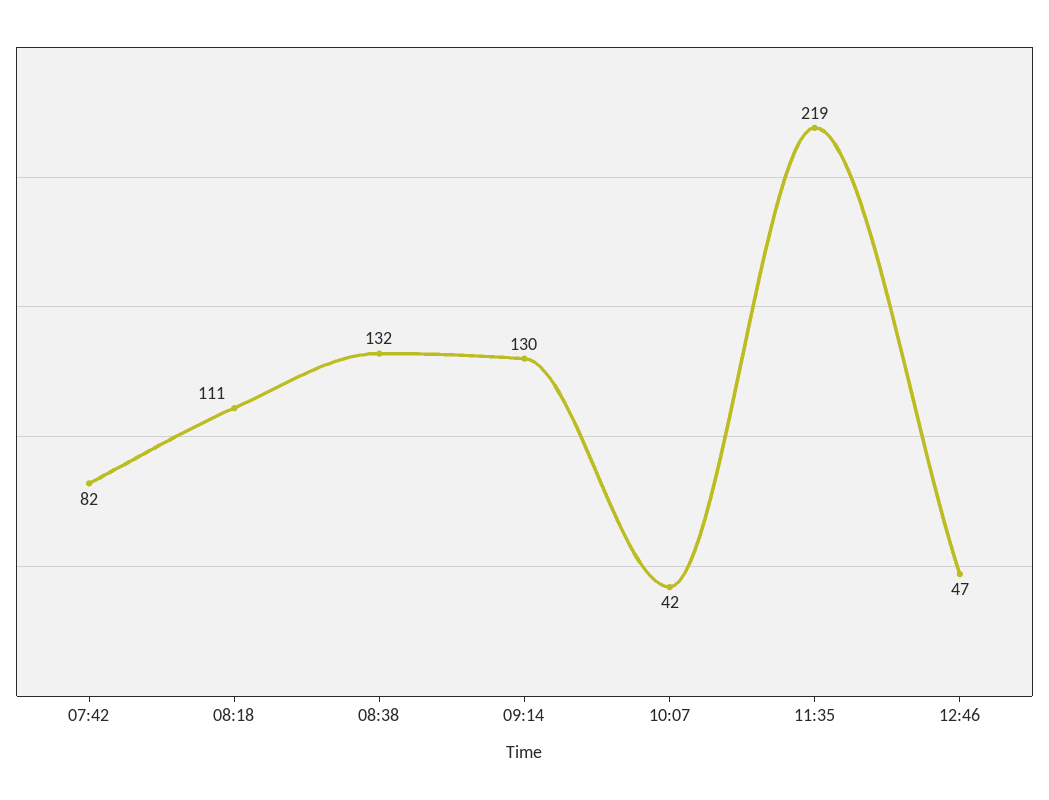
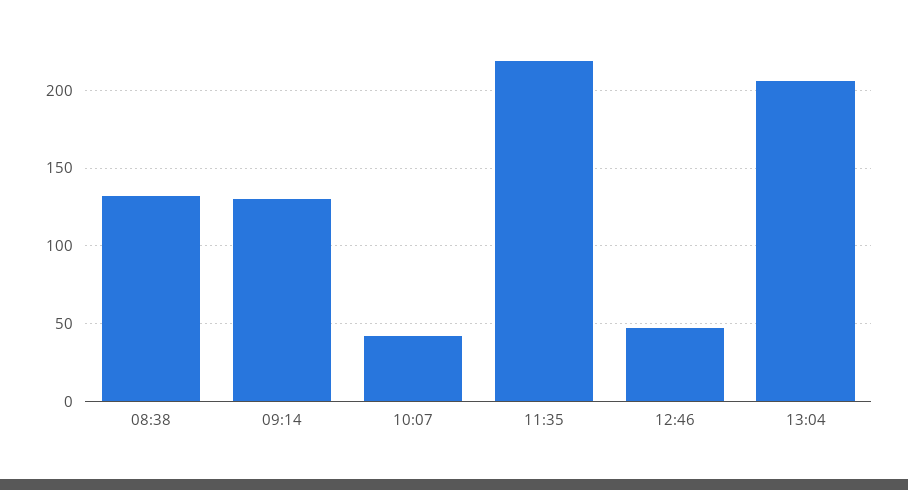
07:42: 82 -> none
08:18: 111 -> none
13:04: none -> 205

